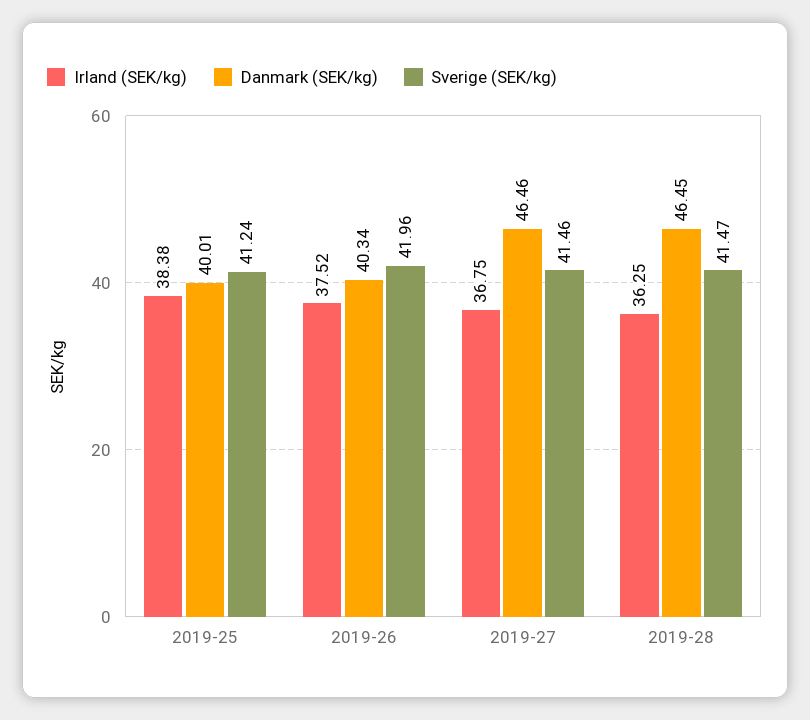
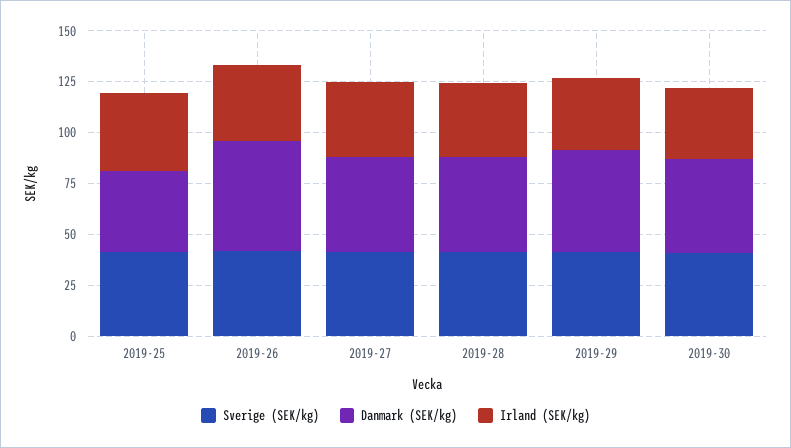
Danmark (SEK/kg), 2019-26: 40.34 -> 55
Sverige (SEK/kg), 2019-29: none -> 40
Danmark (SEK/kg), 2019-29: none -> 50
Irland (SEK/kg), 2019-29: none -> 35
Sverige (SEK/kg), 2019-30: none -> 40
Danmark (SEK/kg), 2019-30: none -> 45
Irland (SEK/kg), 2019-30: none -> 35

